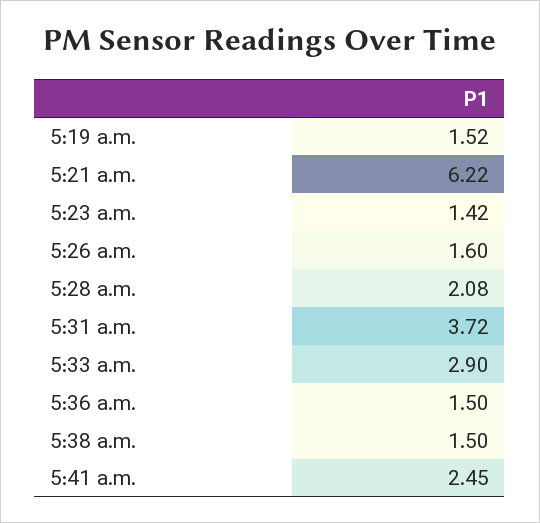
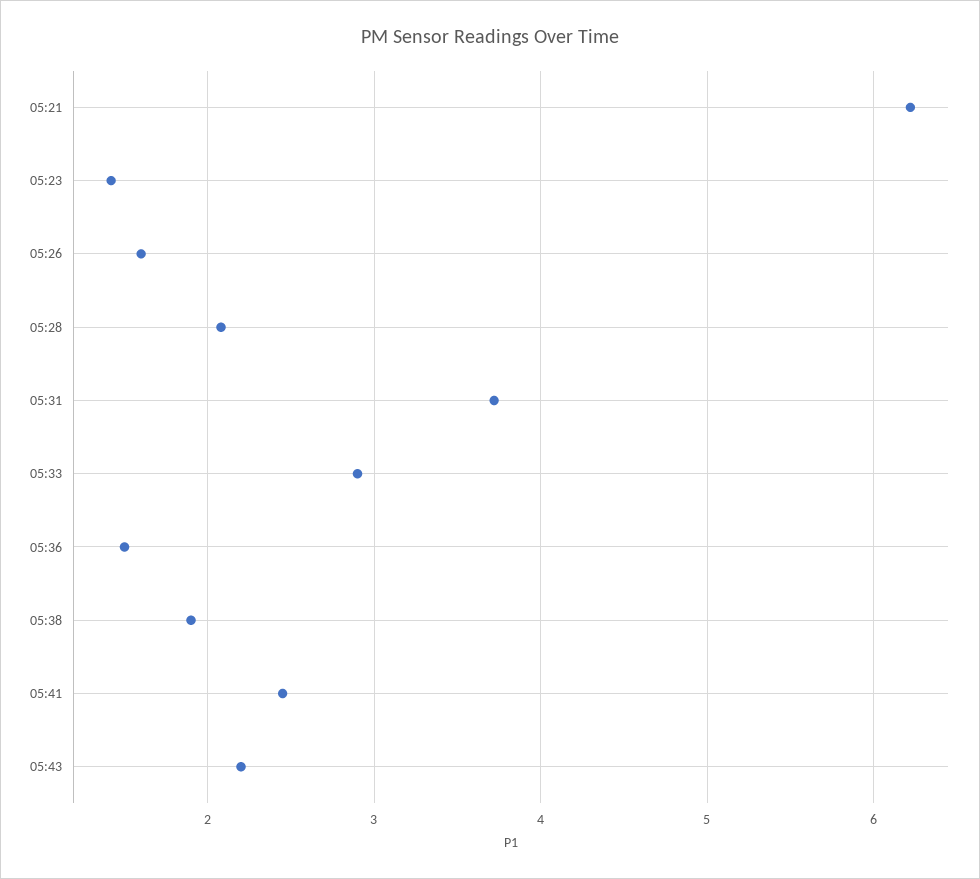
5:19 a.m.: 1.52 -> none
5:38 a.m.: 1.5 -> 1.9
05:43: none -> 2.2

